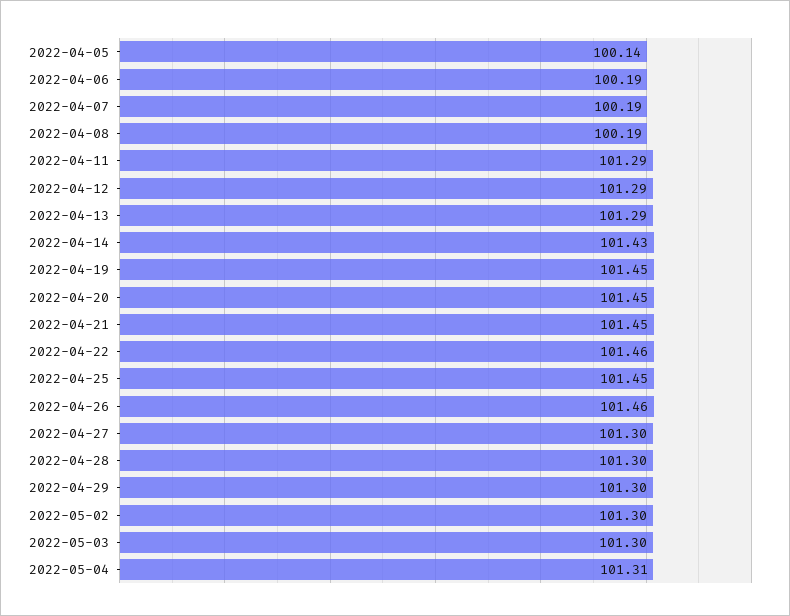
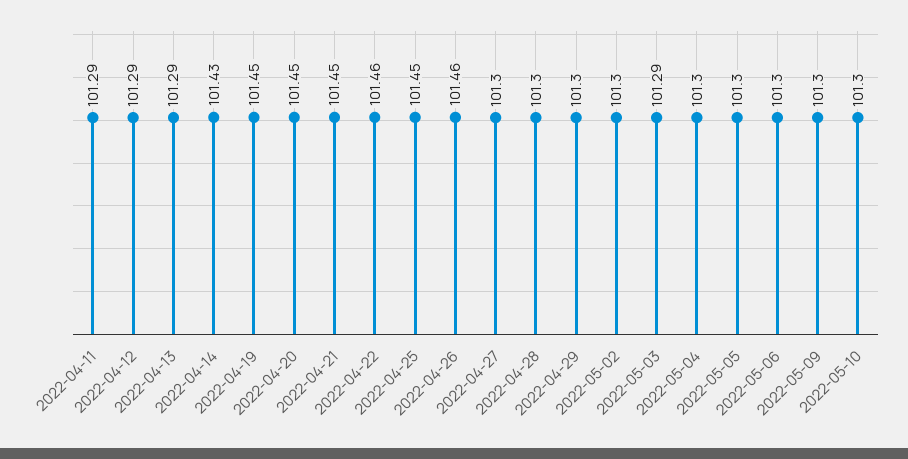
2022-04-05: 100.14 -> none
2022-04-06: 100.19 -> none
2022-04-07: 100.19 -> none
2022-04-08: 100.19 -> none
2022-05-03: 101.3 -> 101.29
2022-05-04: 101.31 -> 101.3
2022-05-05: none -> 101.3
2022-05-06: none -> 101.3
2022-05-09: none -> 101.3
2022-05-10: none -> 101.3

